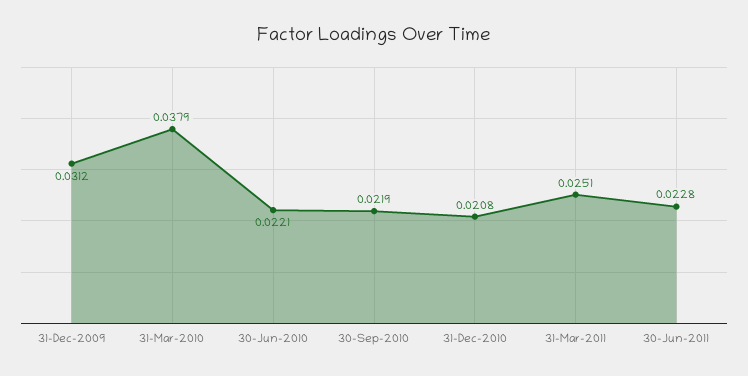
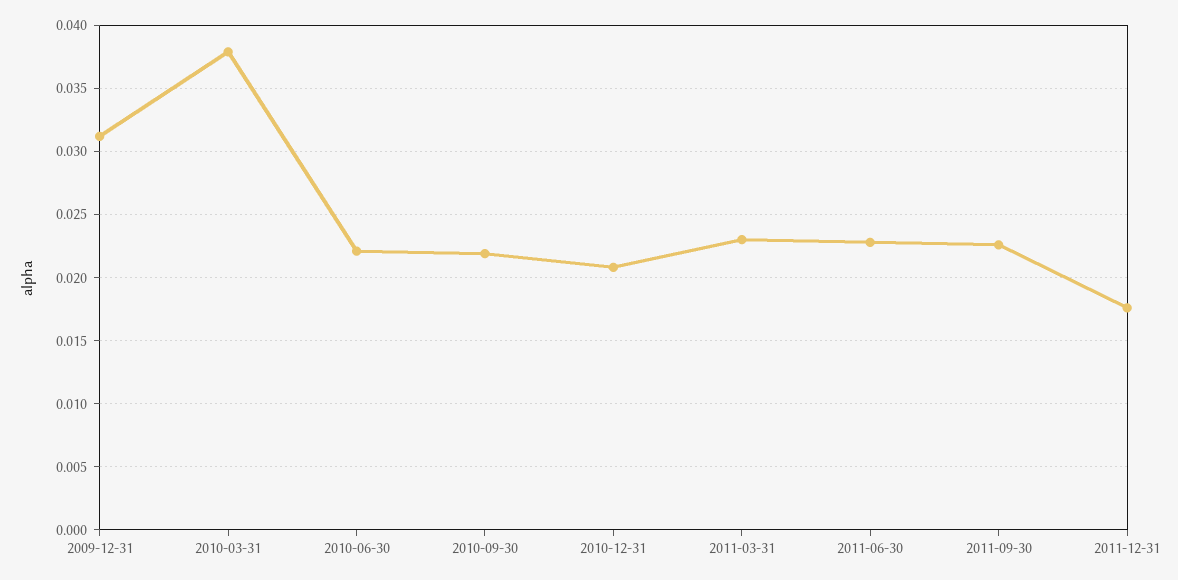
31-Mar-2011: 0.0251 -> 0.023
2011-09-30: none -> 0.0225
2011-12-31: none -> 0.0175

